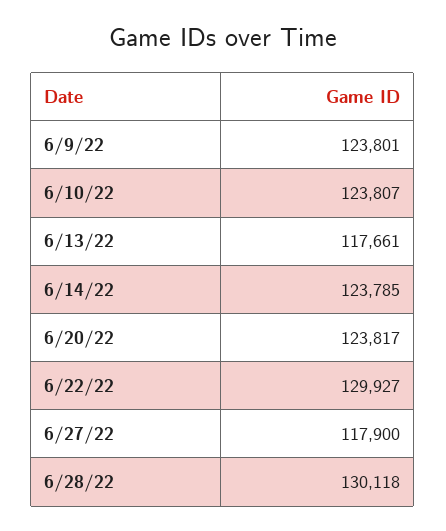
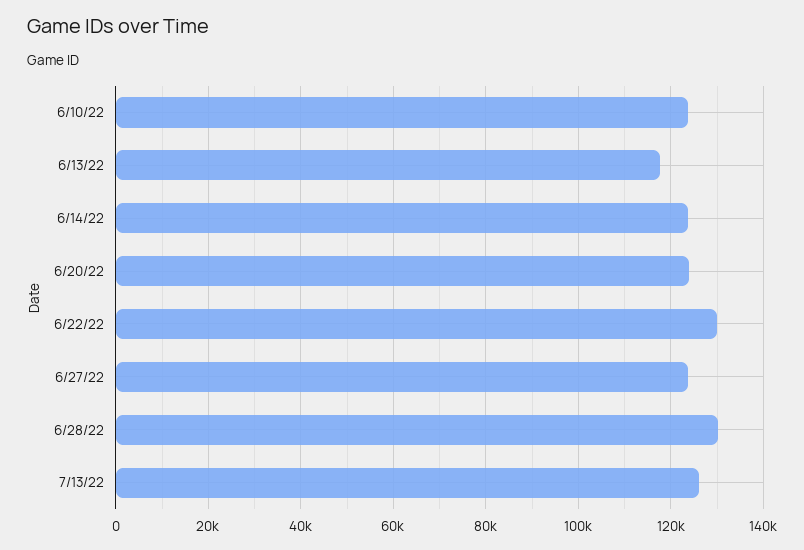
6/9/22: 123801 -> none
6/27/22: 117900 -> 124000
7/13/22: none -> 126000

